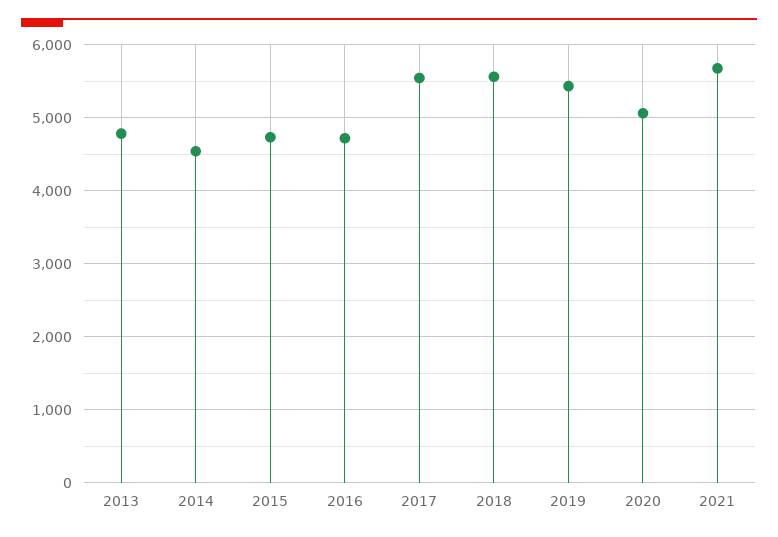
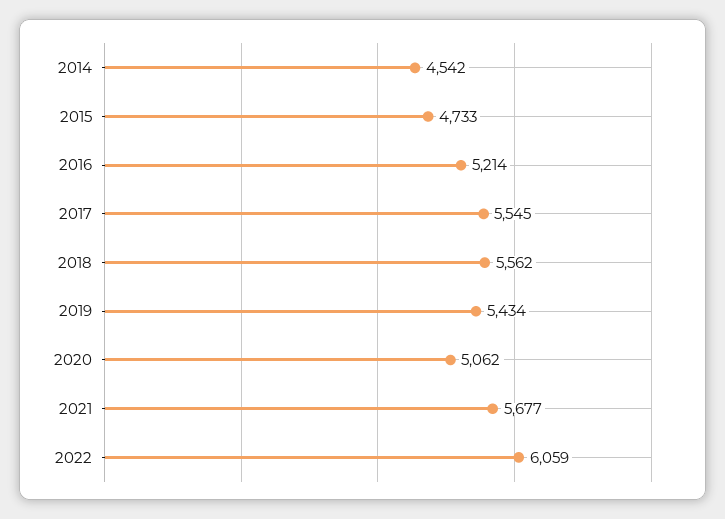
2013: 4800 -> none
2016: 4700 -> 5214
2022: none -> 6059

